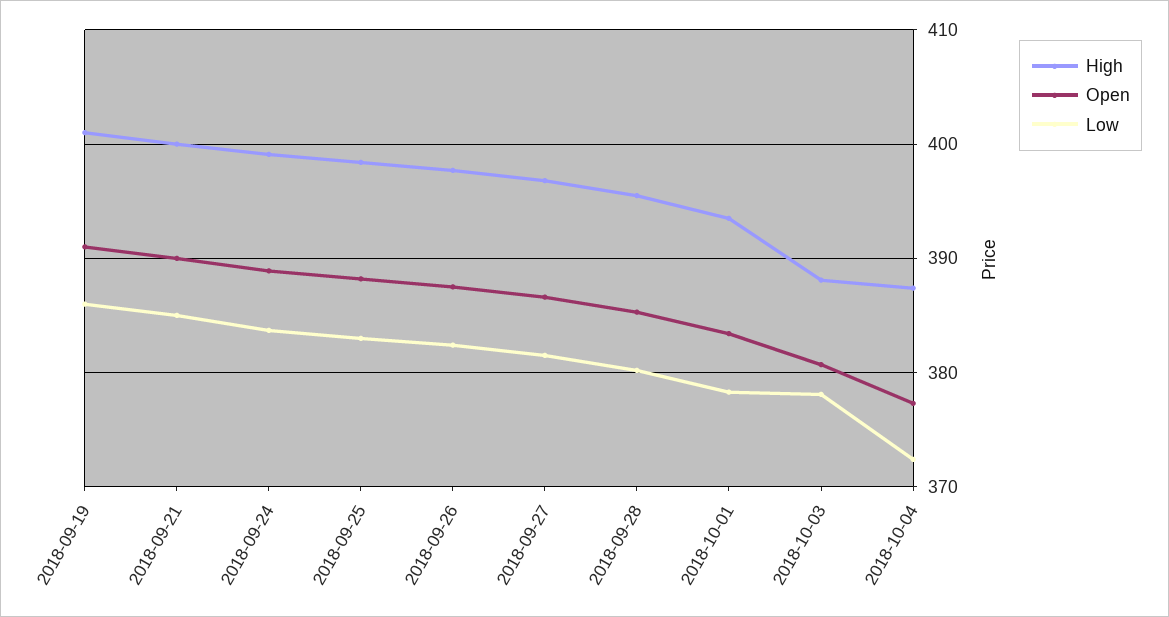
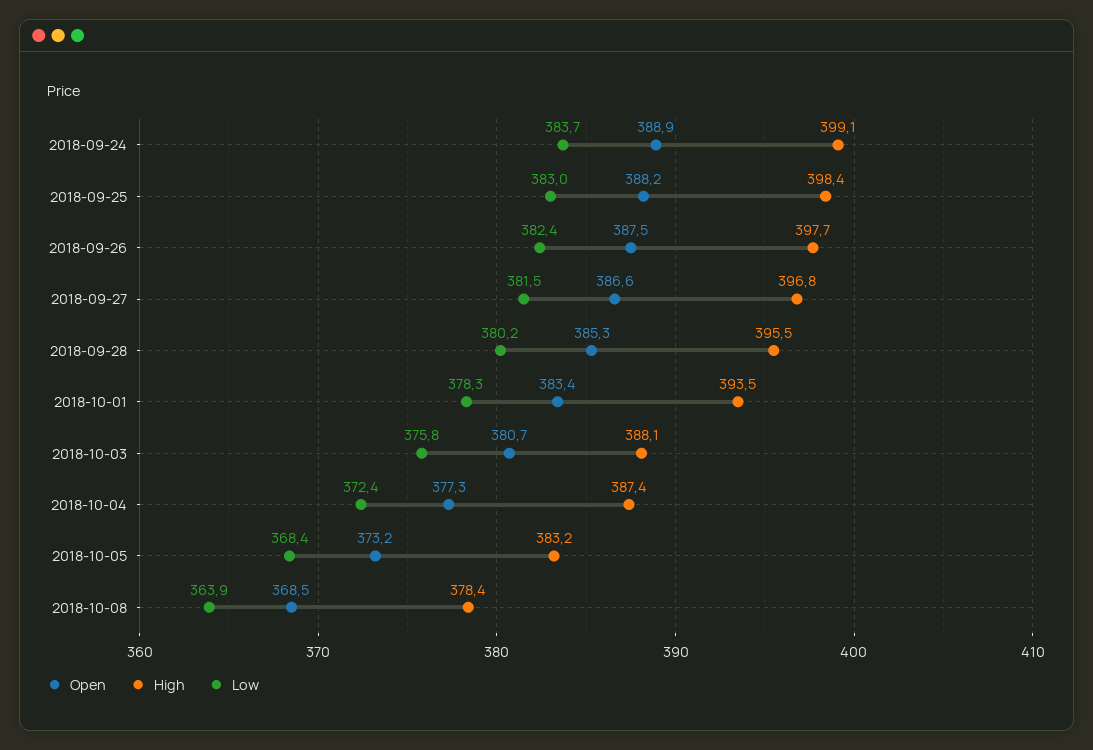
High, 2018-09-19: 401 -> none
Open, 2018-09-19: 391 -> none
Low, 2018-09-19: 386 -> none
High, 2018-09-21: 400 -> none
Open, 2018-09-21: 390 -> none
Low, 2018-09-21: 385 -> none
Low, 2018-10-03: 378 -> 375.8
Open, 2018-10-05: none -> 373.2
High, 2018-10-05: none -> 383.2
Low, 2018-10-05: none -> 368.4
Open, 2018-10-08: none -> 368.5
High, 2018-10-08: none -> 378.4
Low, 2018-10-08: none -> 363.9

